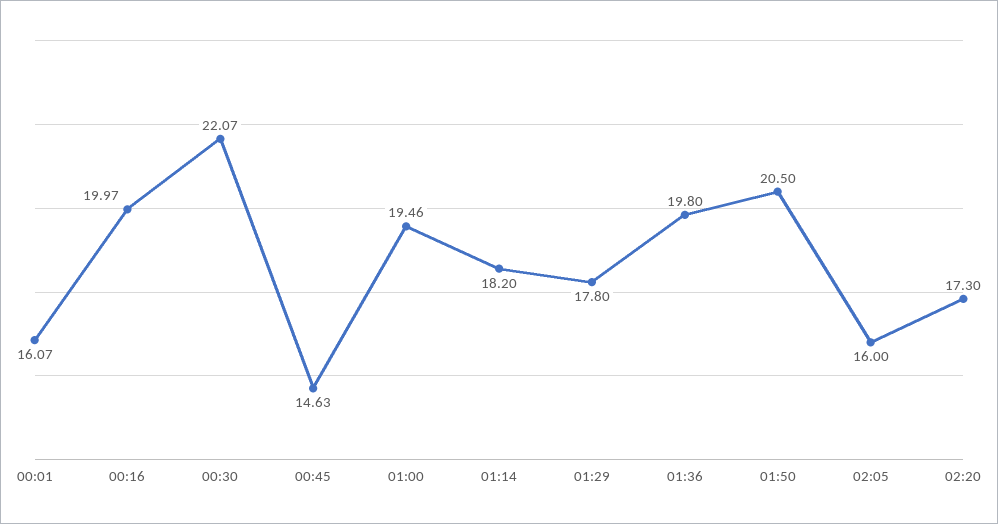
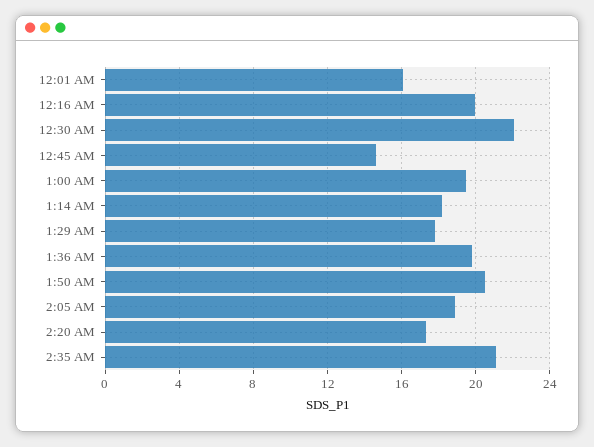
02:05: 16 -> 19
2:35 AM: none -> 21

